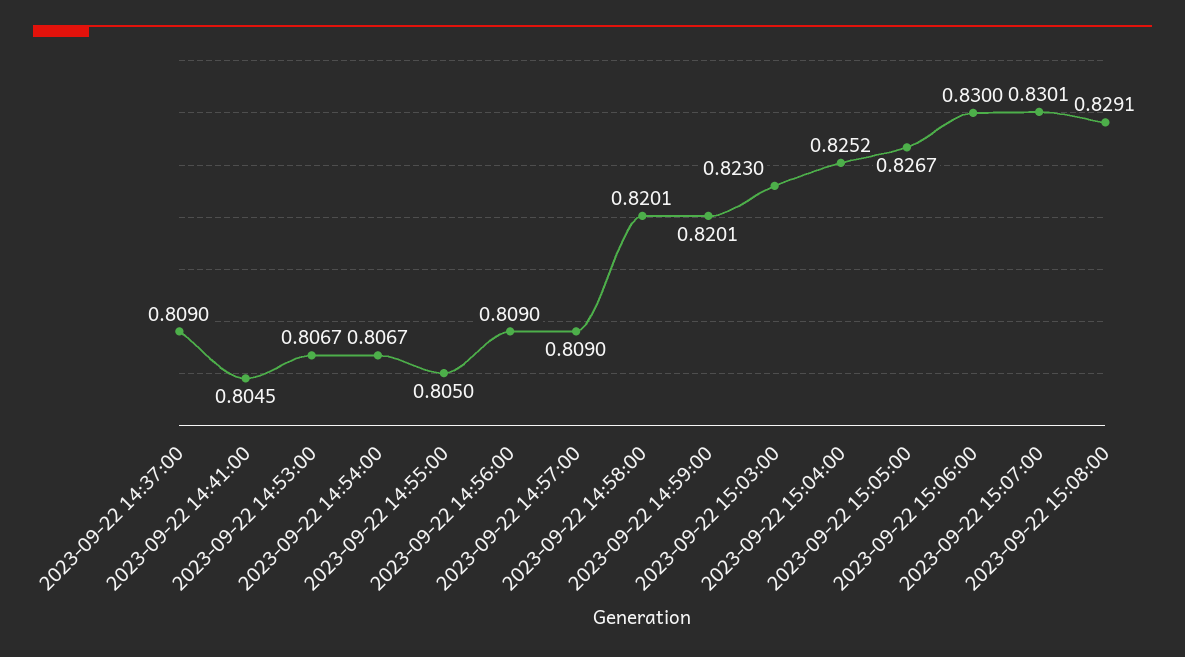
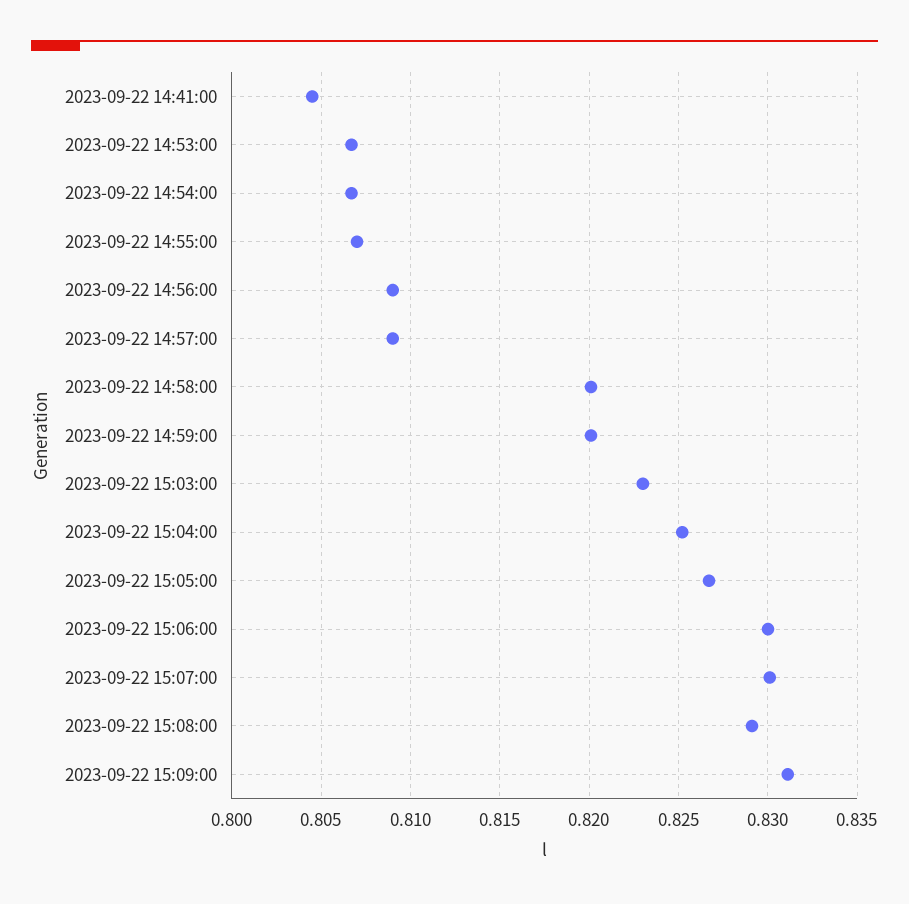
2023-09-22 14:37:00: 0.809 -> none
2023-09-22 14:55:00: 0.805 -> 0.807
2023-09-22 15:09:00: none -> 0.831

